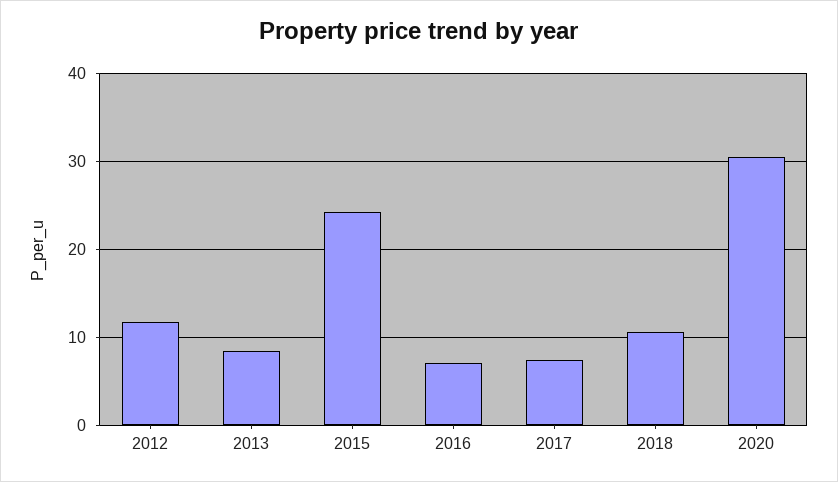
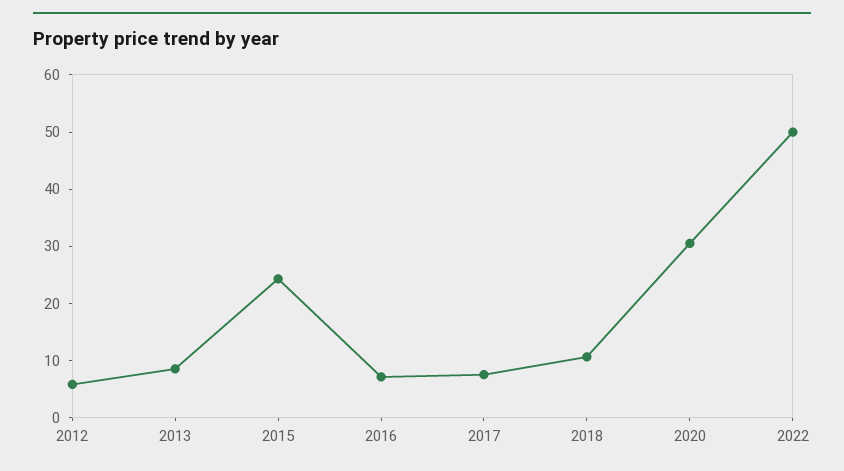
2012: 12 -> 6
2022: none -> 50

